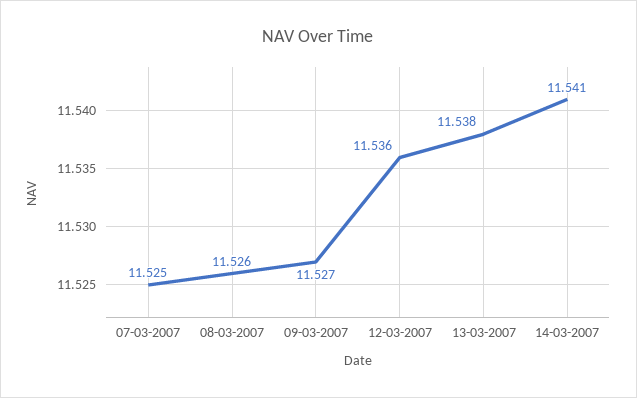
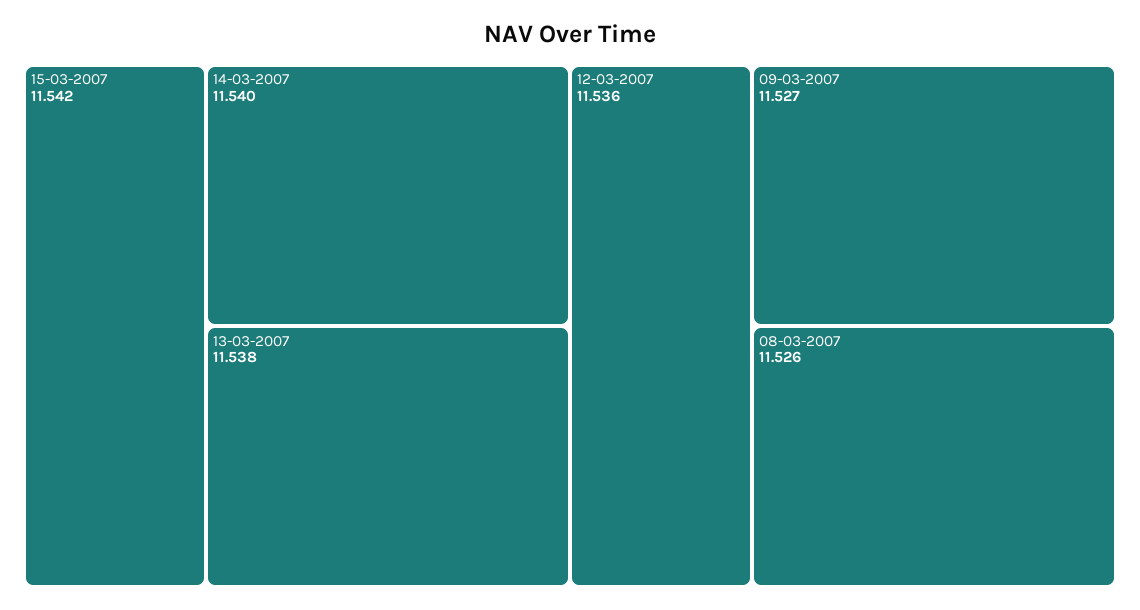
07-03-2007: 11.525 -> none
14-03-2007: 11.541 -> 11.54
15-03-2007: none -> 11.542

